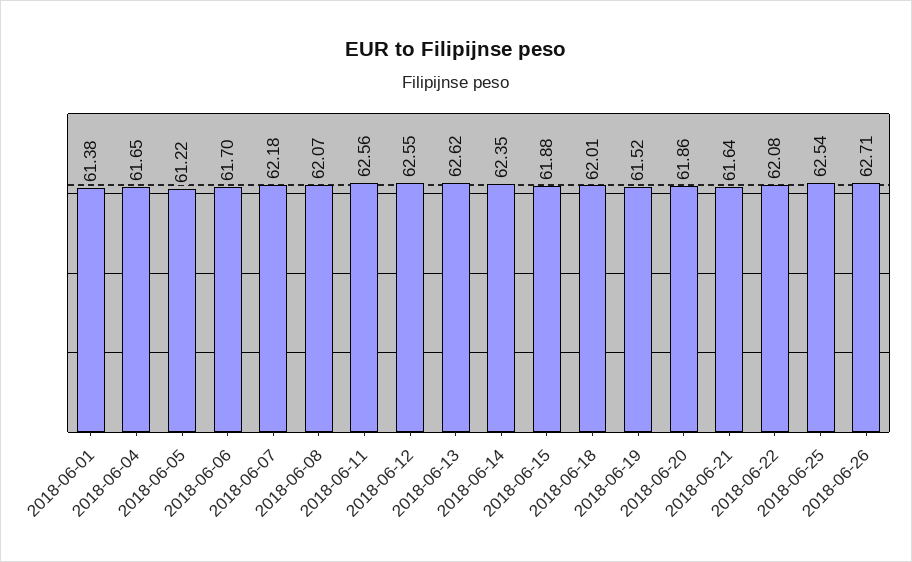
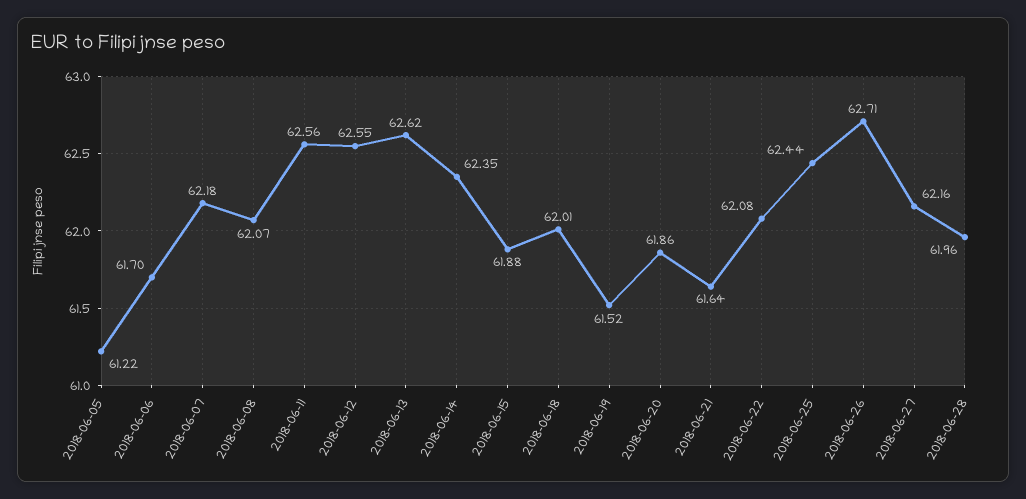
2018-06-01: 61.38 -> none
2018-06-04: 61.65 -> none
2018-06-25: 62.54 -> 62.44
2018-06-27: none -> 62.16
2018-06-28: none -> 61.96

